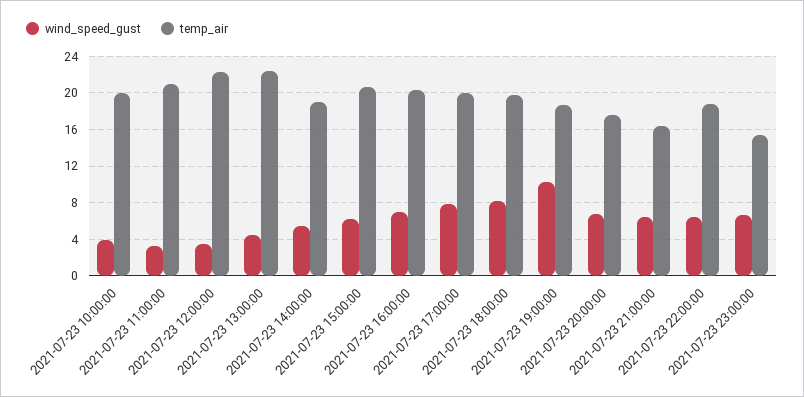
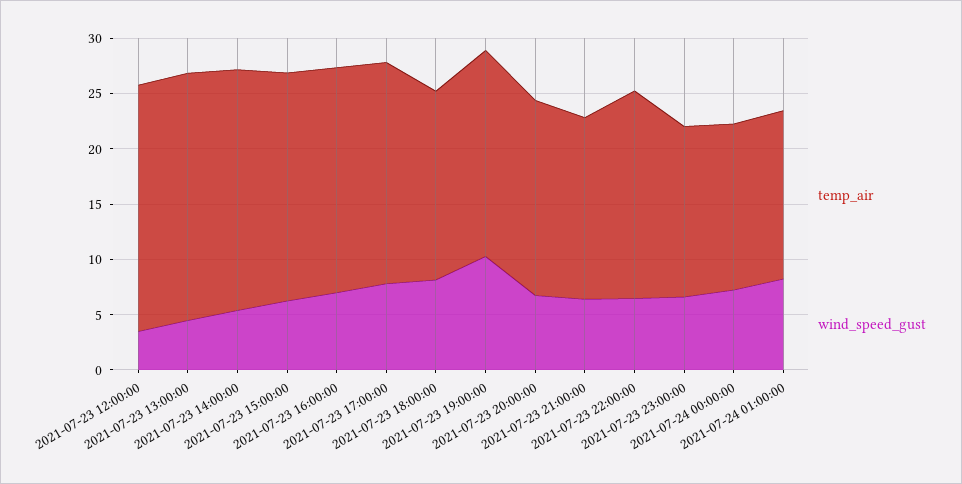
wind_speed_gust, 2021-07-23 10:00:00: 4 -> none
temp_air, 2021-07-23 10:00:00: 20 -> none
wind_speed_gust, 2021-07-23 11:00:00: 3 -> none
temp_air, 2021-07-23 11:00:00: 21 -> none
temp_air, 2021-07-23 14:00:00: 19 -> 22
temp_air, 2021-07-23 18:00:00: 20 -> 17
temp_air, 2021-07-24 00:00:00: none -> 15
wind_speed_gust, 2021-07-24 00:00:00: none -> 7
temp_air, 2021-07-24 01:00:00: none -> 15
wind_speed_gust, 2021-07-24 01:00:00: none -> 8

